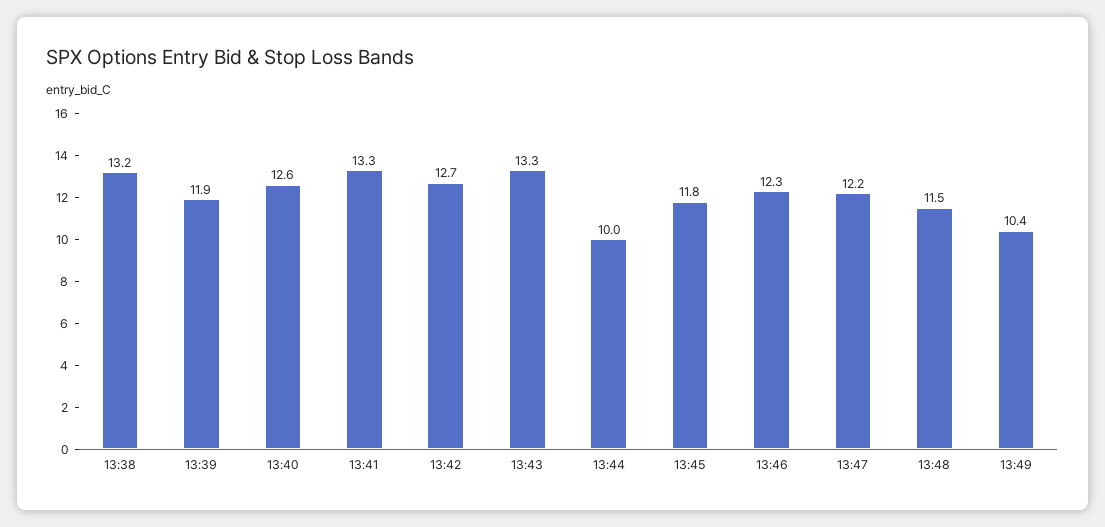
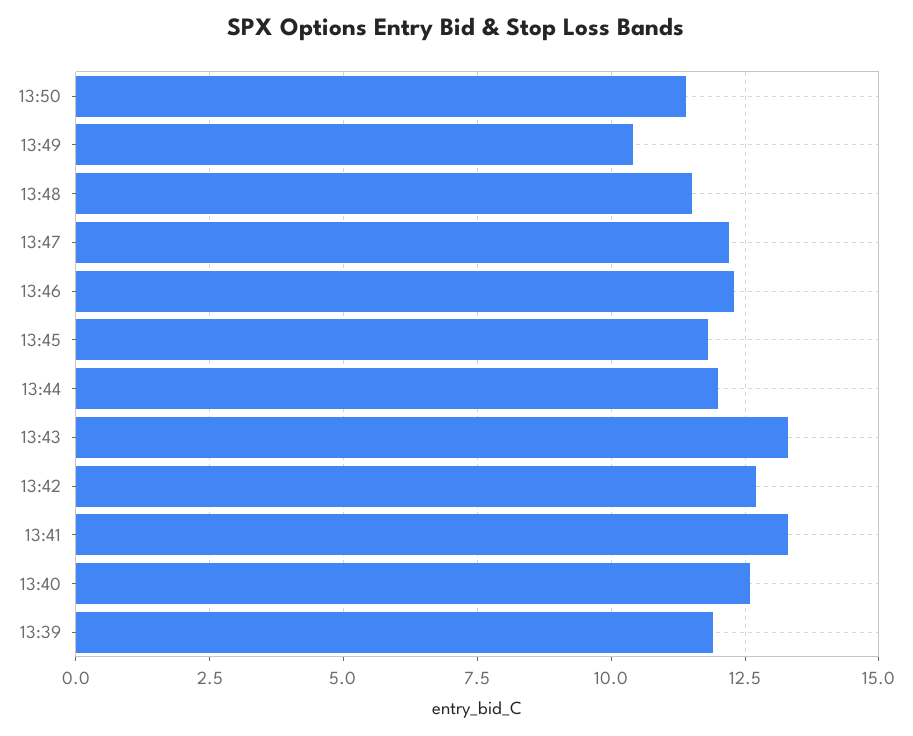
13:38: 13.2 -> none
13:44: 10 -> 12
13:50: none -> 11.5

